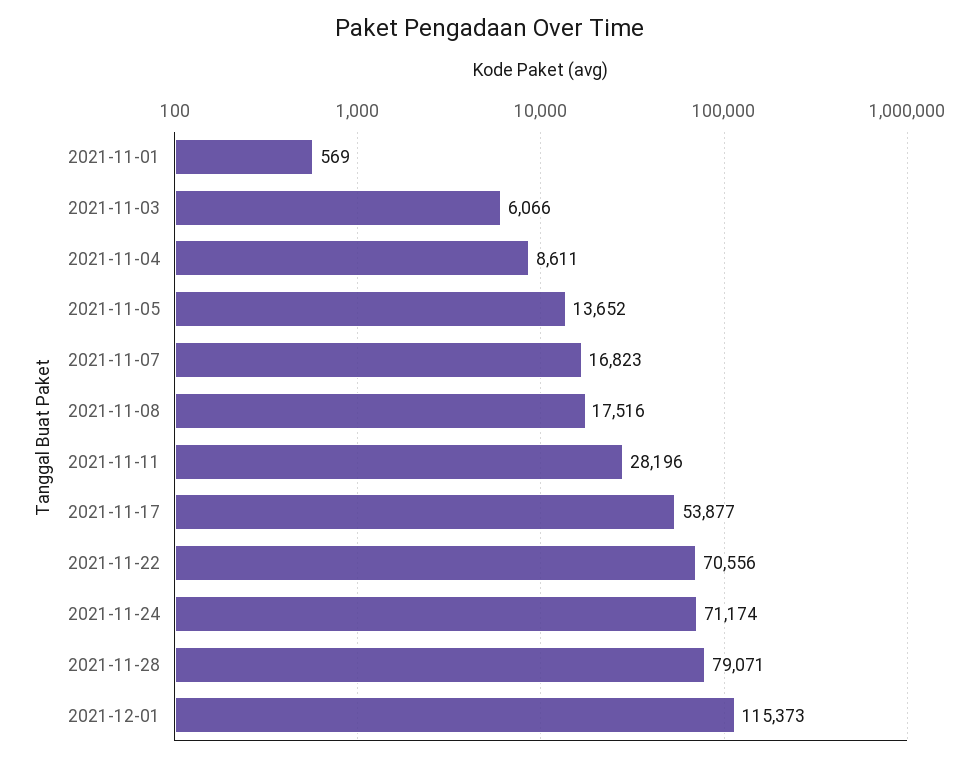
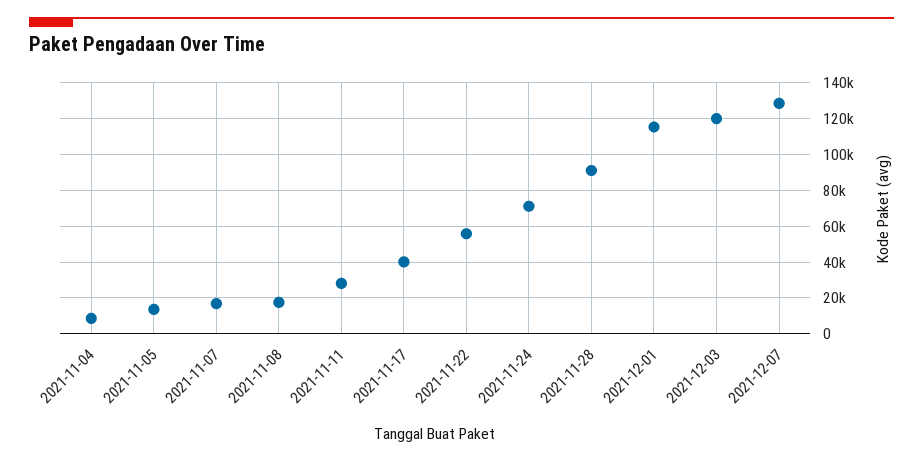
2021-11-01: 569 -> none
2021-11-03: 6066 -> none
2021-11-17: 53877 -> 40000
2021-11-22: 70556 -> 55000
2021-11-28: 79071 -> 90000
2021-12-03: none -> 120000
2021-12-07: none -> 130000

